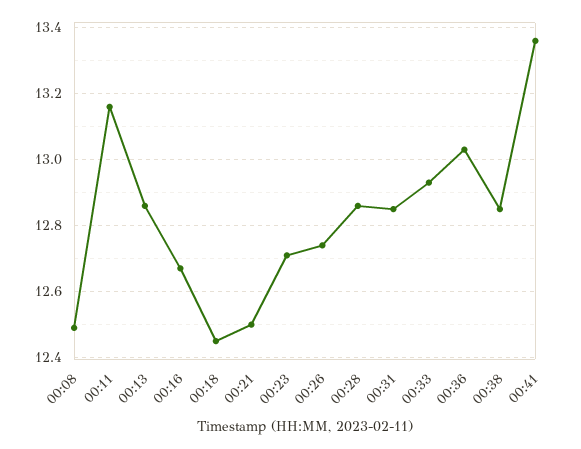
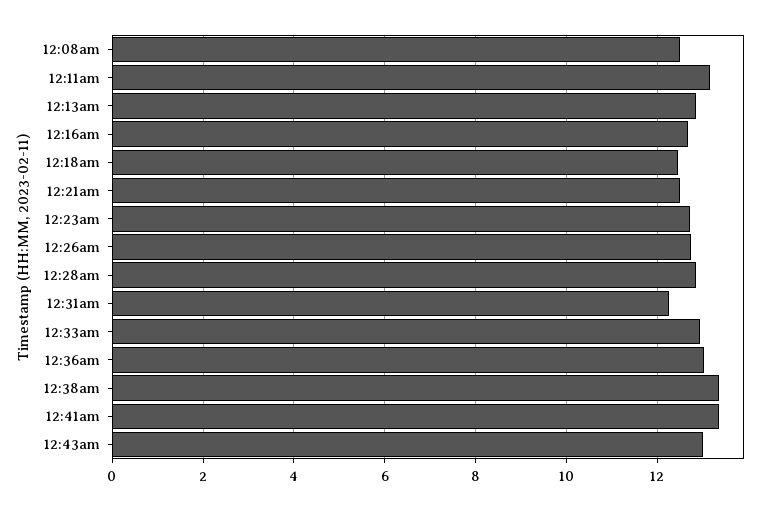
00:31: 12.85 -> 12.2
00:38: 12.85 -> 13.4
12:43am: none -> 13

